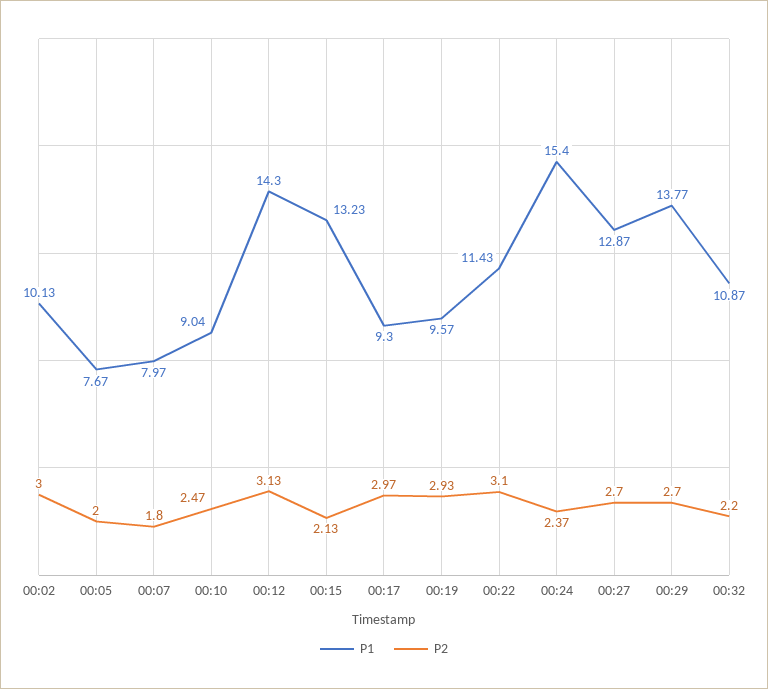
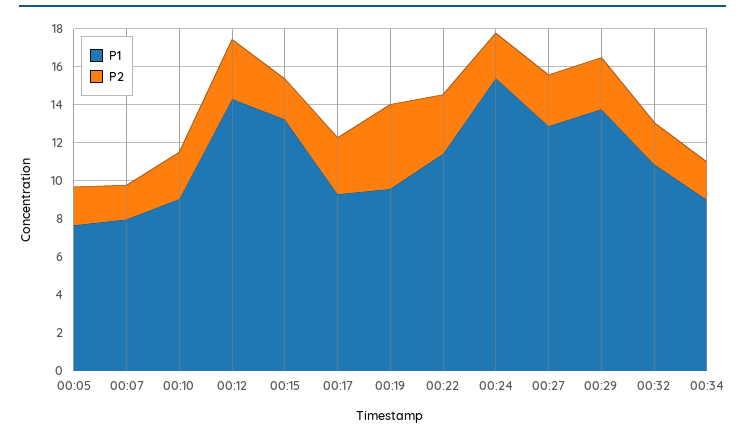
P1, 00:02: 10.13 -> none
P2, 00:02: 3 -> none
P2, 00:19: 2.93 -> 4.5
P1, 00:34: none -> 9
P2, 00:34: none -> 2

